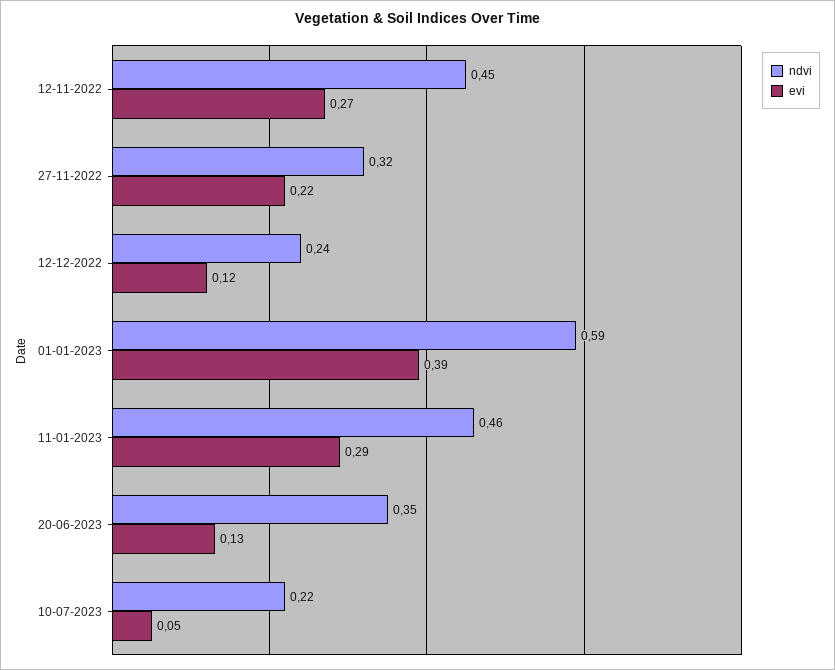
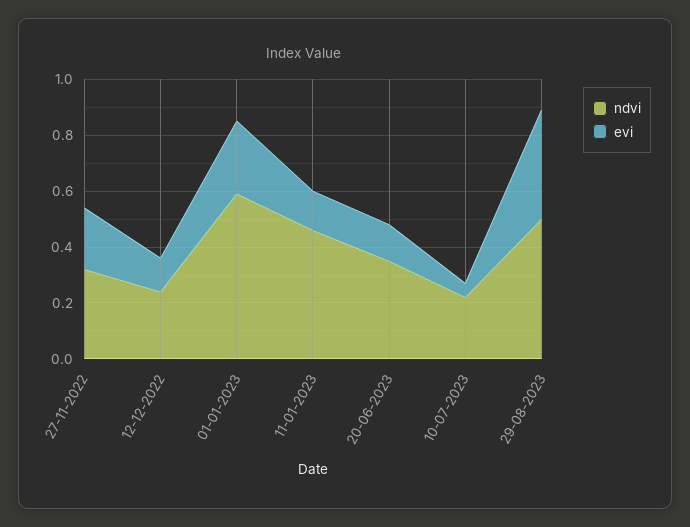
ndvi, 12-11-2022: 0.45 -> none
evi, 12-11-2022: 0.27 -> none
evi, 01-01-2023: 0.39 -> 0.25
evi, 11-01-2023: 0.29 -> 0.15
ndvi, 29-08-2023: none -> 0.5
evi, 29-08-2023: none -> 0.4

